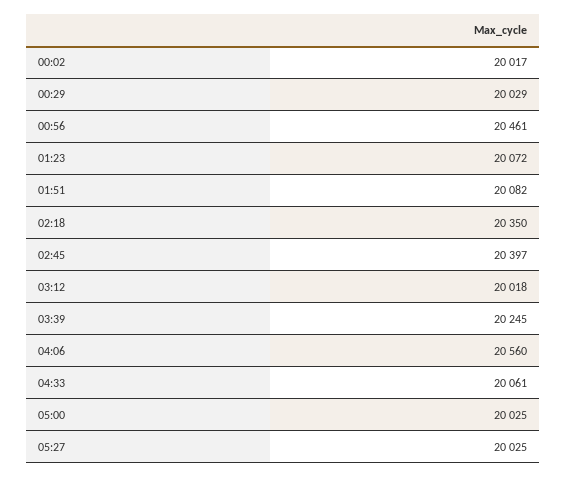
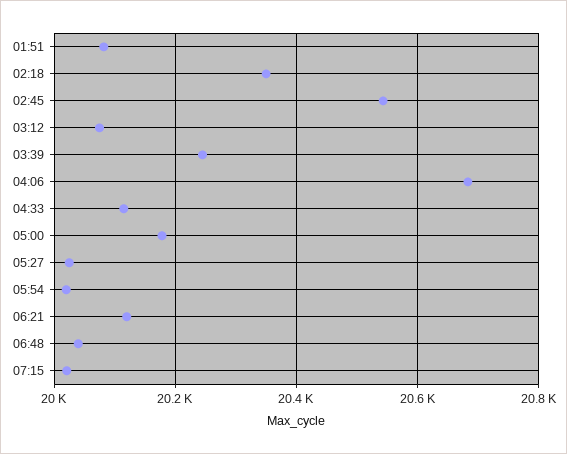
00:02: 20017 -> none
00:29: 20029 -> none
00:56: 20461 -> none
01:23: 20072 -> none
02:45: 20397 -> 20540
03:12: 20018 -> 20080
04:06: 20560 -> 20680
04:33: 20061 -> 20120
05:00: 20025 -> 20180
05:54: none -> 20020
06:21: none -> 20120
06:48: none -> 20040
07:15: none -> 20020

